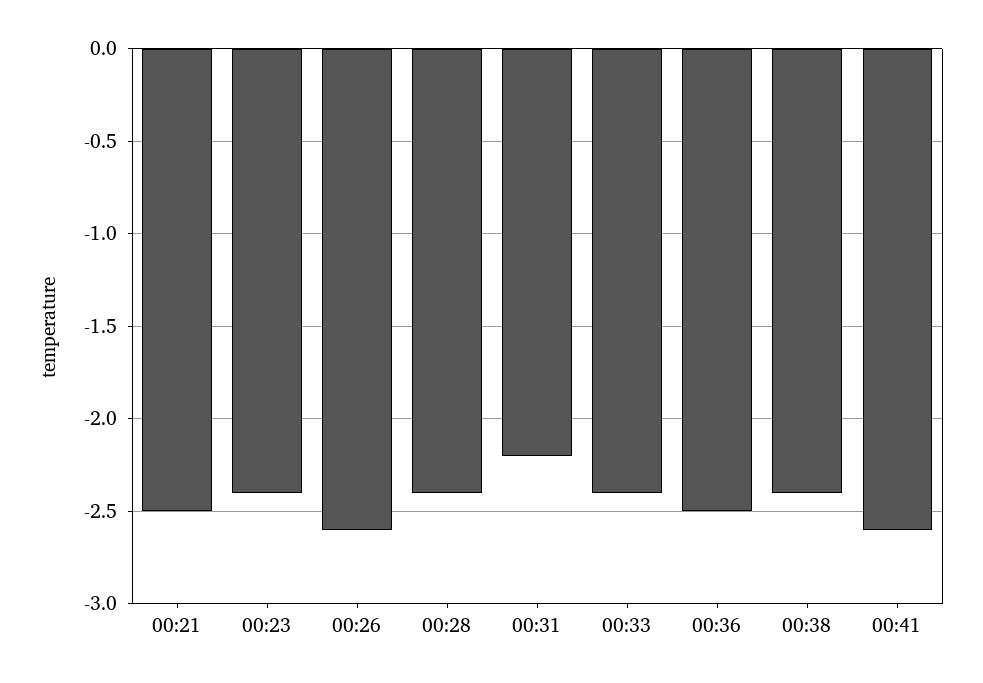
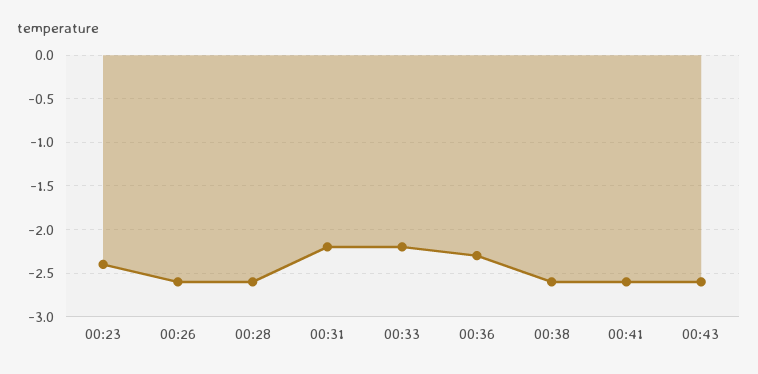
00:21: -2.5 -> none
00:28: -2.4 -> -2.6
00:33: -2.4 -> -2.2
00:36: -2.5 -> -2.3
00:38: -2.4 -> -2.6
00:43: none -> -2.6

